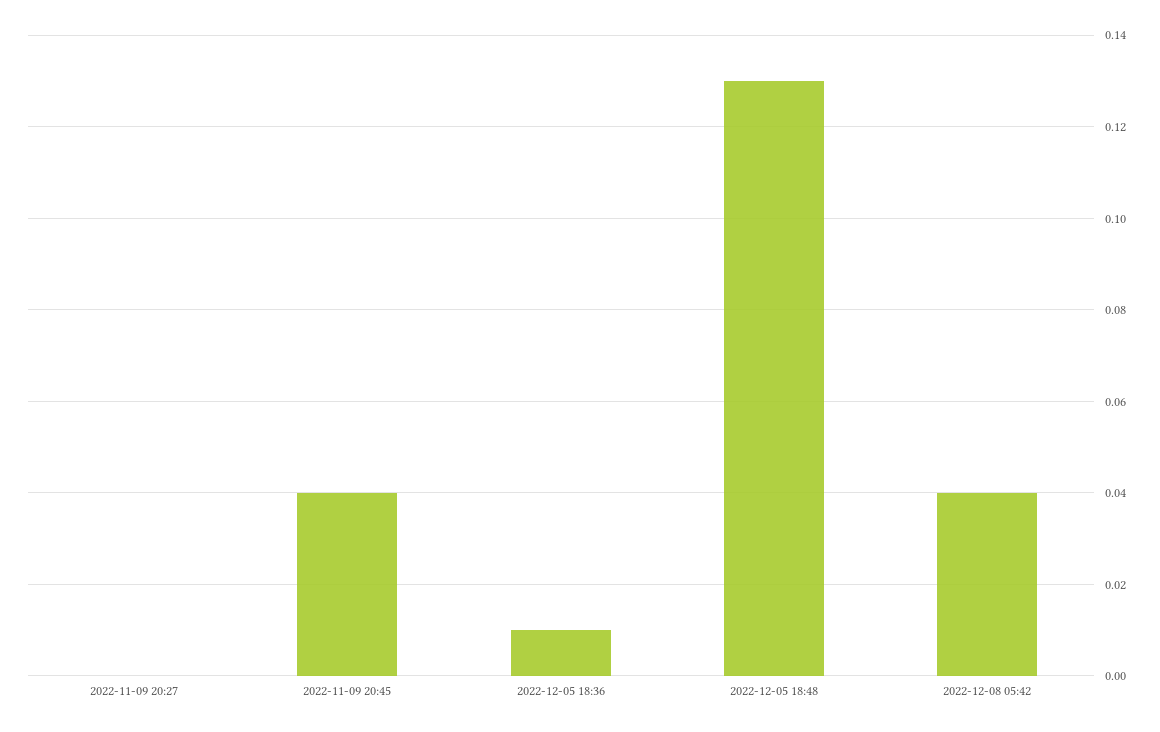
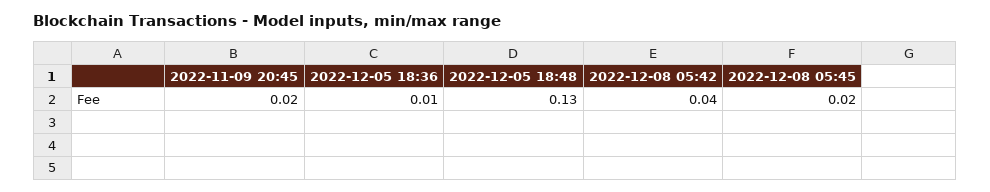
2022-11-09 20:27: 0 -> none
2022-11-09 20:45: 0.04 -> 0.02
2022-12-08 05:45: none -> 0.02

